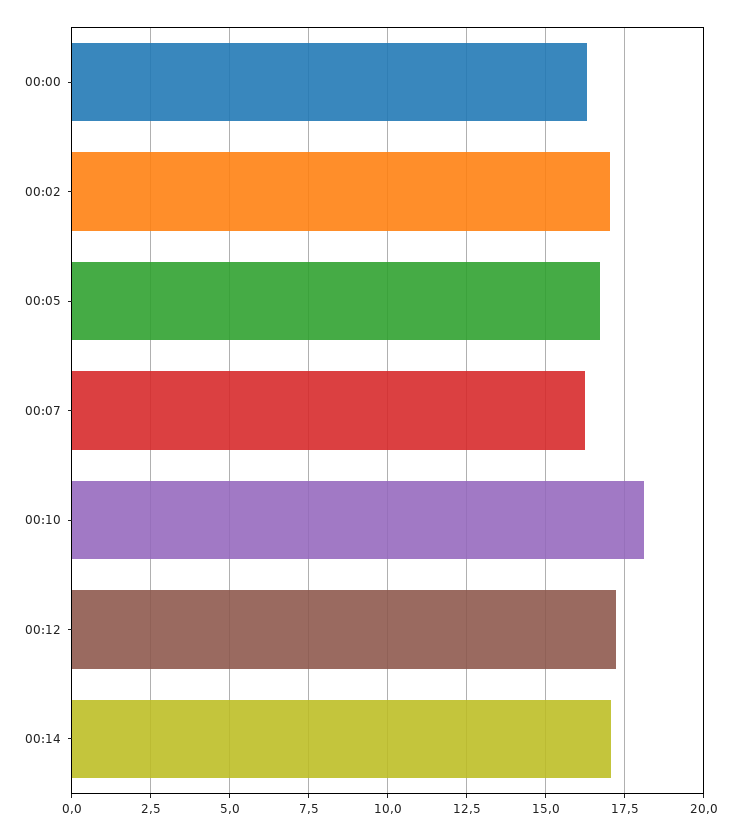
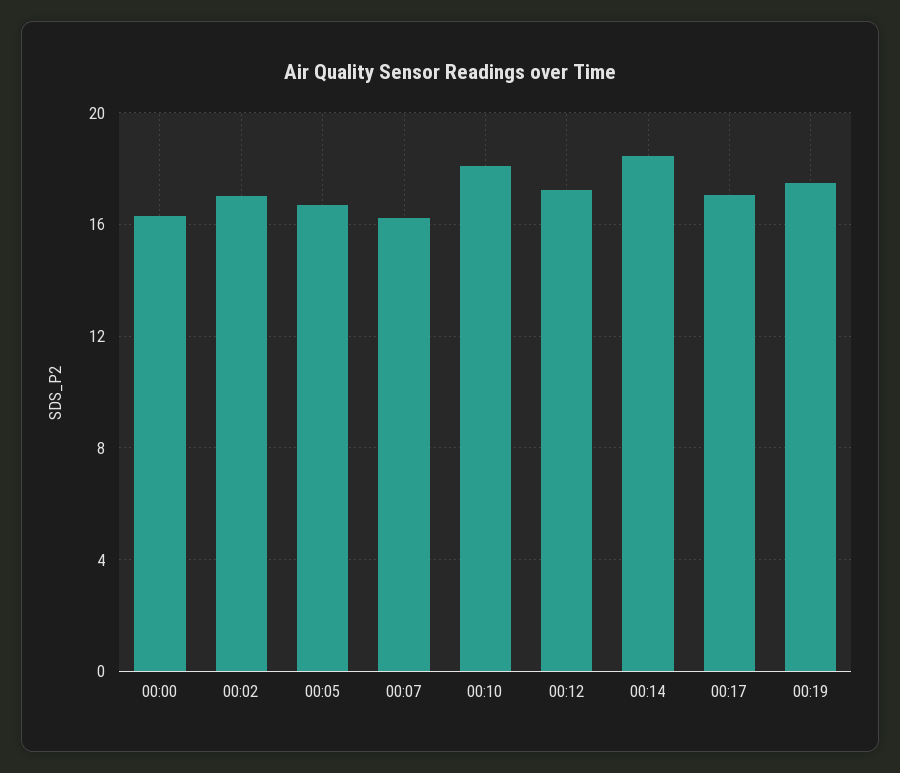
00:14: 17 -> 18.5
00:17: none -> 17
00:19: none -> 17.5

